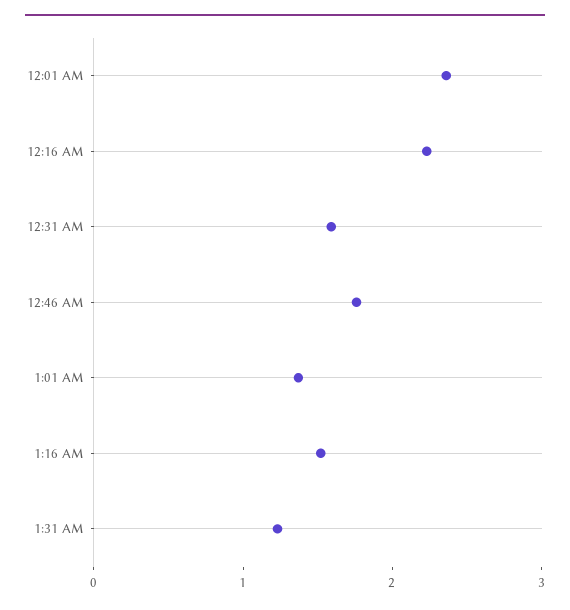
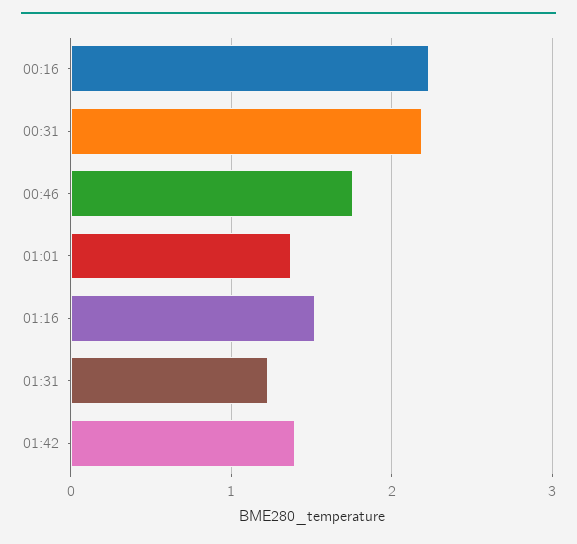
12:01 AM: 2.4 -> none
12:31 AM: 1.6 -> 2.2
01:42: none -> 1.4

